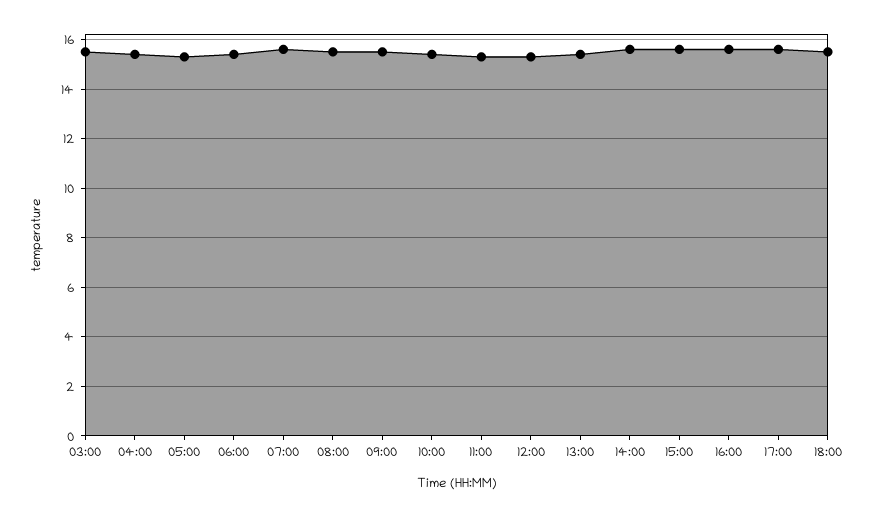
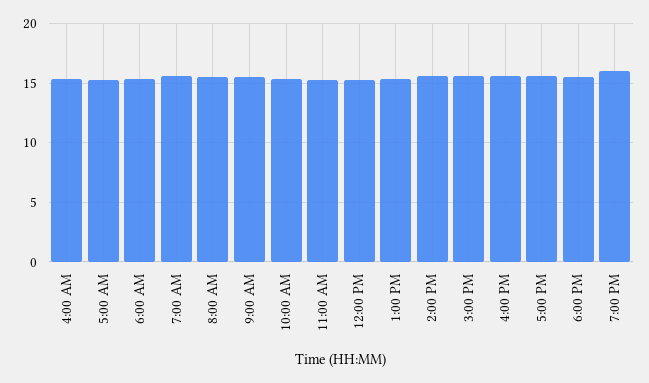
03:00: 15.5 -> none
7:00 PM: none -> 16

